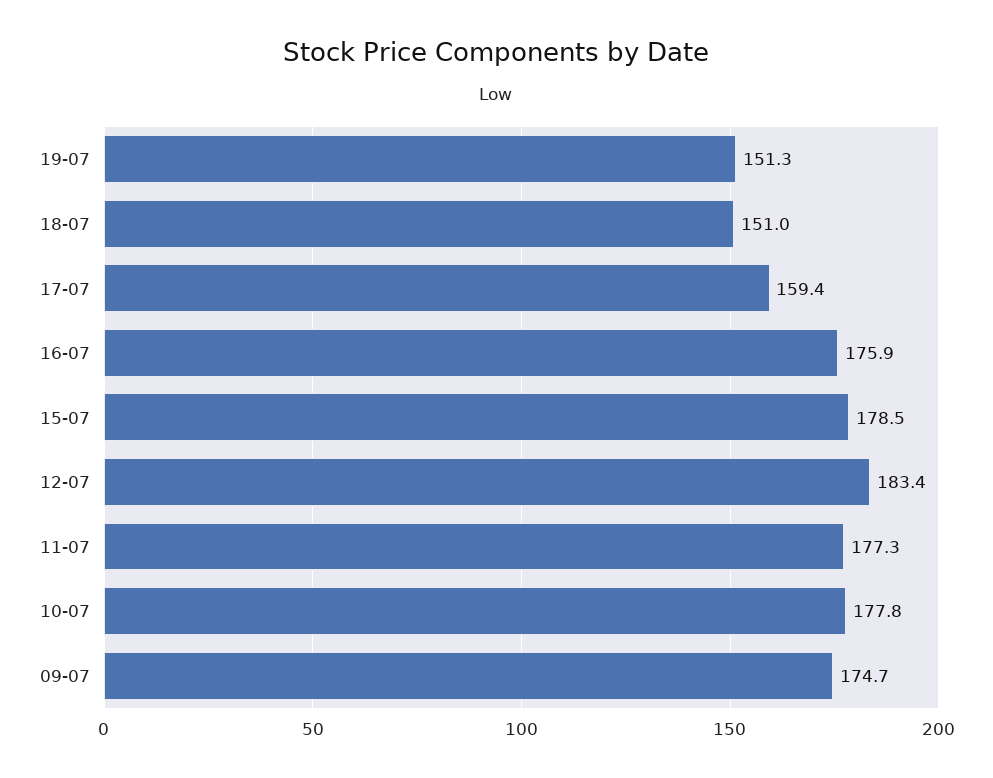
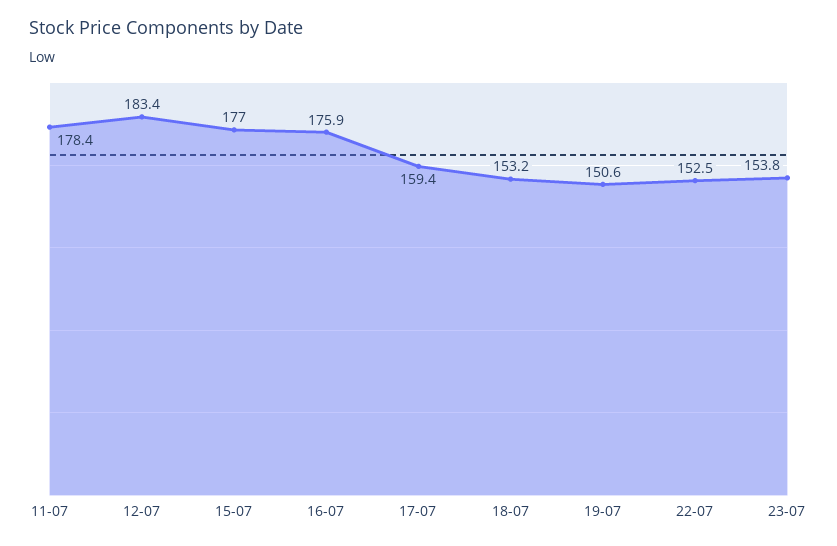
19-07: 151.3 -> 150.6
18-07: 151 -> 153.2
15-07: 178.5 -> 177
11-07: 177.3 -> 178.4
10-07: 177.8 -> none
09-07: 174.7 -> none
22-07: none -> 152.5
23-07: none -> 153.8

